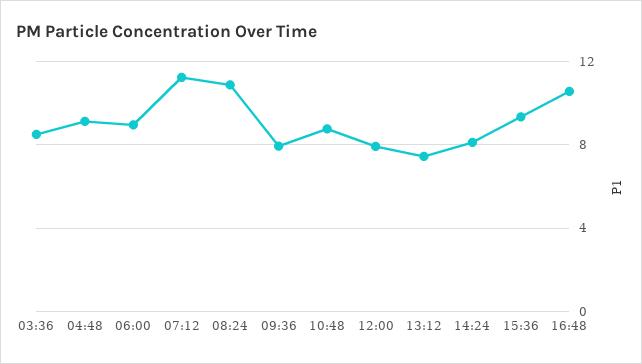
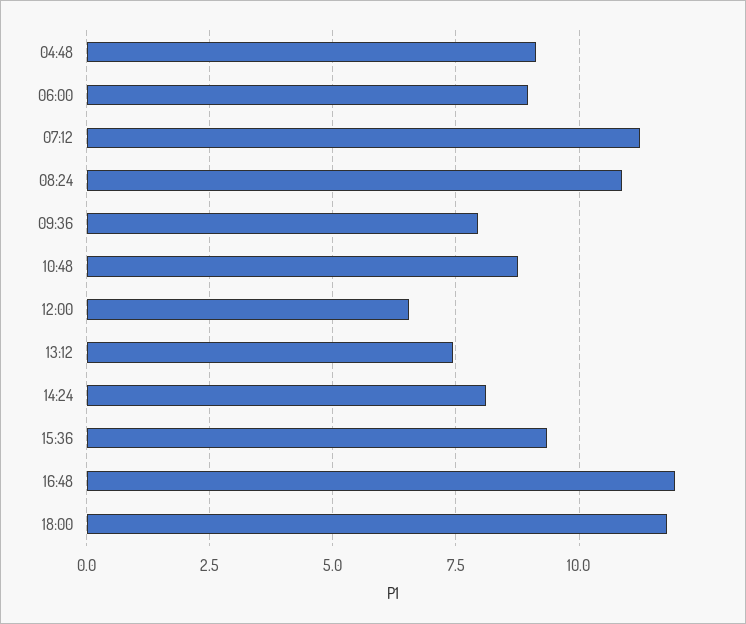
03:36: 8.5 -> none
12:00: 8 -> 6.5
16:48: 10.5 -> 12
18:00: none -> 11.75

